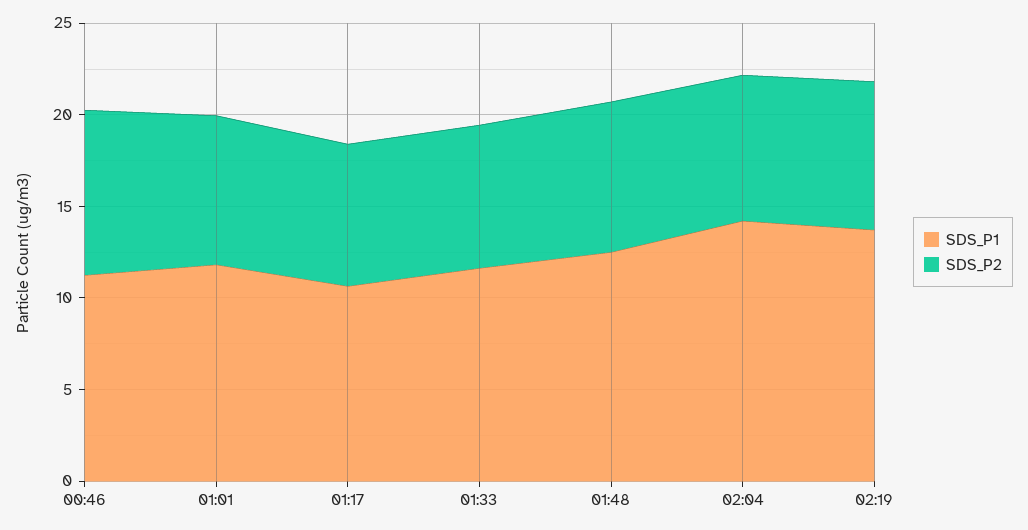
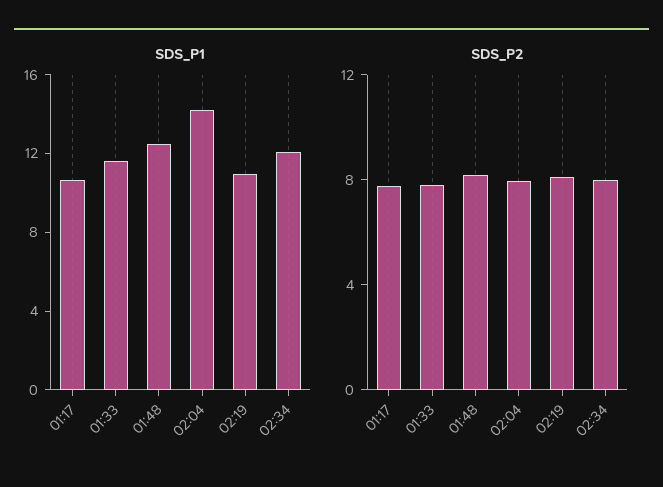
SDS_P1, 00:46: 11 -> none
SDS_P2, 00:46: 9 -> none
SDS_P1, 01:01: 12 -> none
SDS_P2, 01:01: 8 -> none
SDS_P1, 02:19: 14 -> 11
SDS_P1, 02:34: none -> 12
SDS_P2, 02:34: none -> 8

